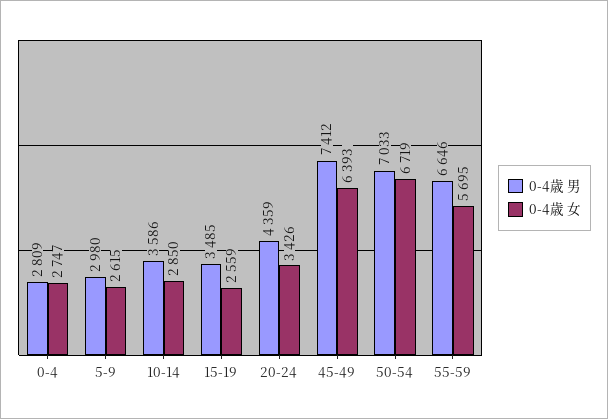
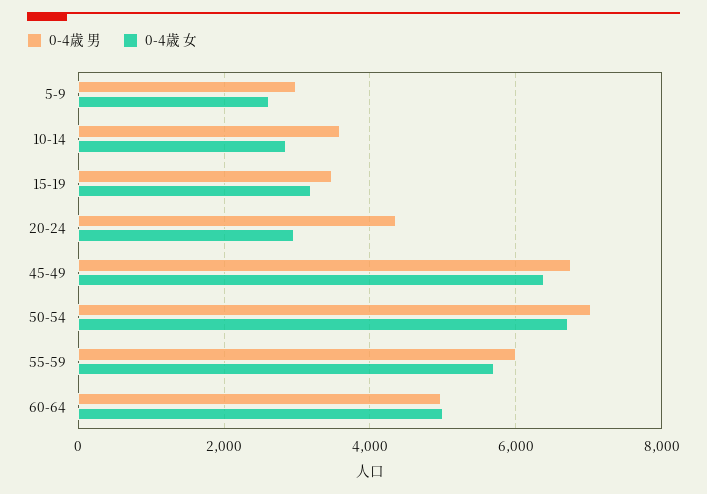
0-4歳 男, 0-4: 2809 -> none
0-4歳 女, 0-4: 2747 -> none
0-4歳 女, 15-19: 2559 -> 3200
0-4歳 女, 20-24: 3426 -> 3000
0-4歳 男, 45-49: 7412 -> 6800
0-4歳 男, 55-59: 6646 -> 6000
0-4歳 男, 60-64: none -> 5000
0-4歳 女, 60-64: none -> 5000

